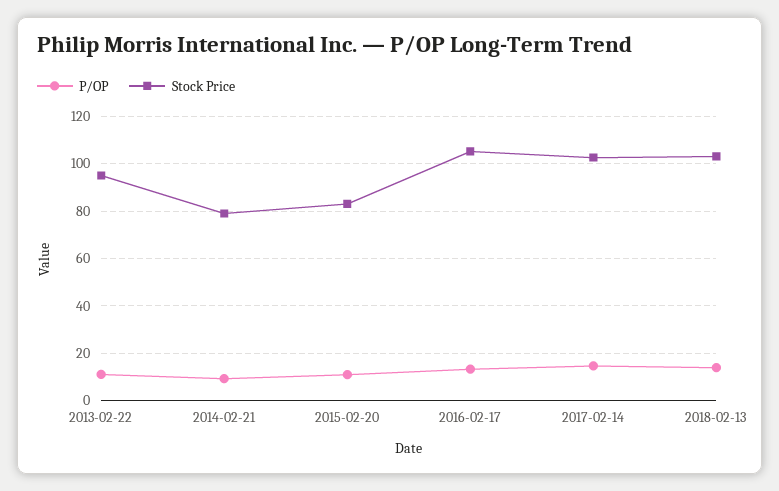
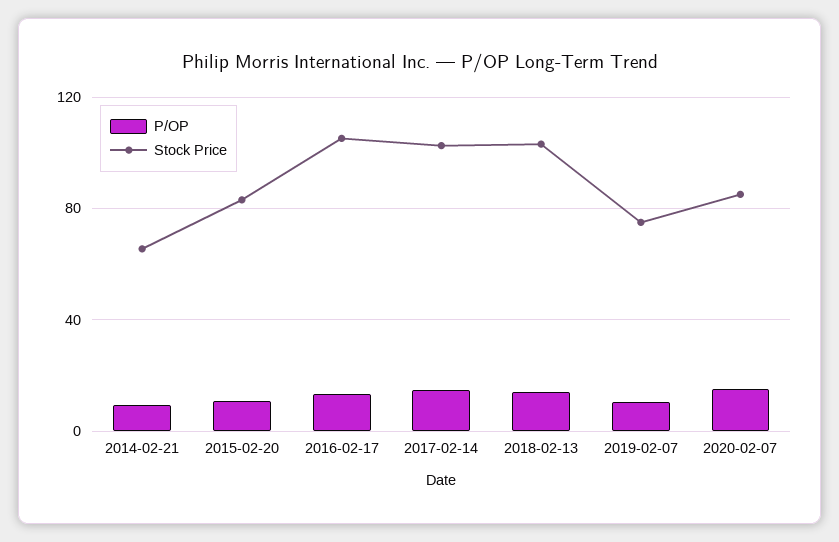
P/OP, 2013-02-22: 10 -> none
Stock Price, 2013-02-22: 95 -> none
Stock Price, 2014-02-21: 80 -> 65
P/OP, 2019-02-07: none -> 10
Stock Price, 2019-02-07: none -> 75
P/OP, 2020-02-07: none -> 15
Stock Price, 2020-02-07: none -> 85

